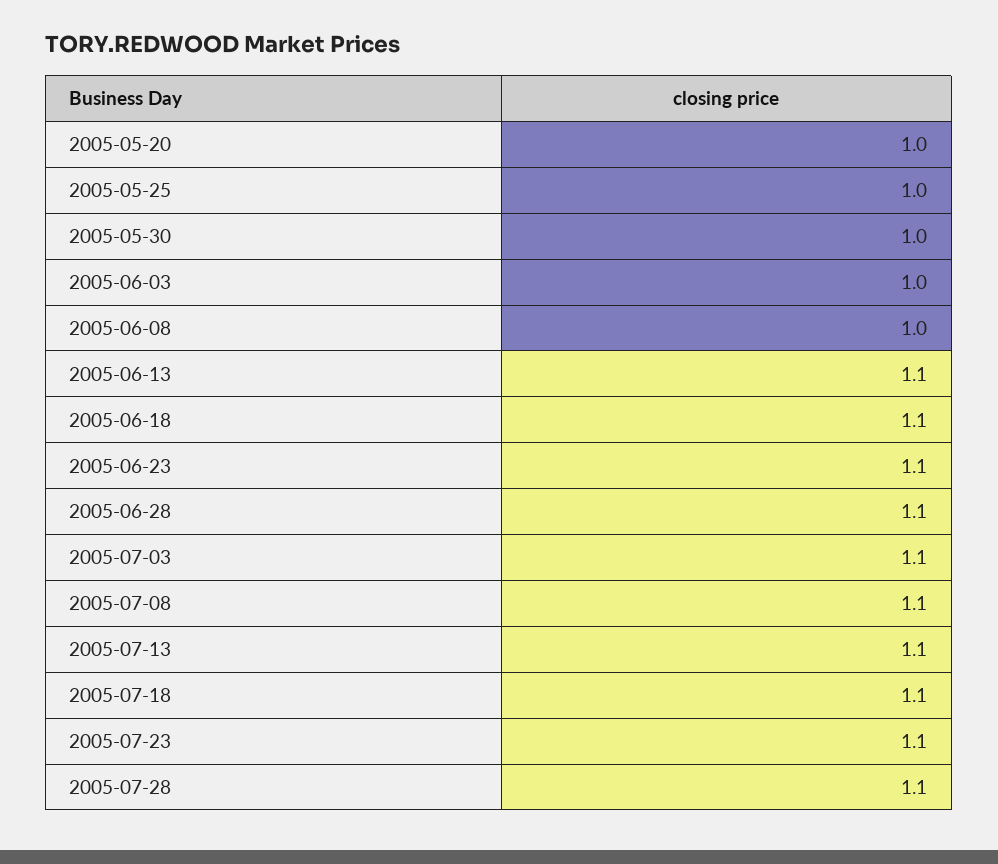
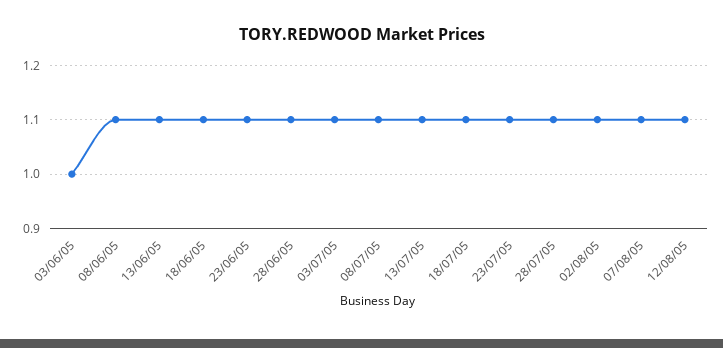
2005-05-20: 1 -> none
2005-05-25: 1 -> none
2005-05-30: 1 -> none
2005-06-08: 1 -> 1.1
02/08/05: none -> 1.1
07/08/05: none -> 1.1
12/08/05: none -> 1.1

